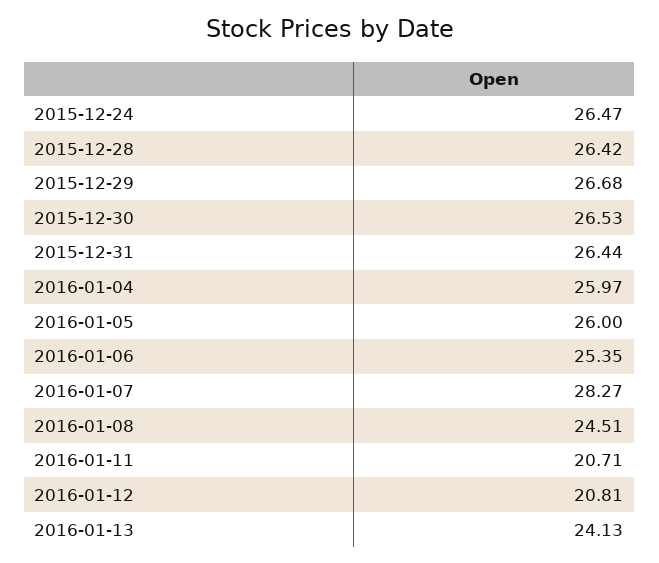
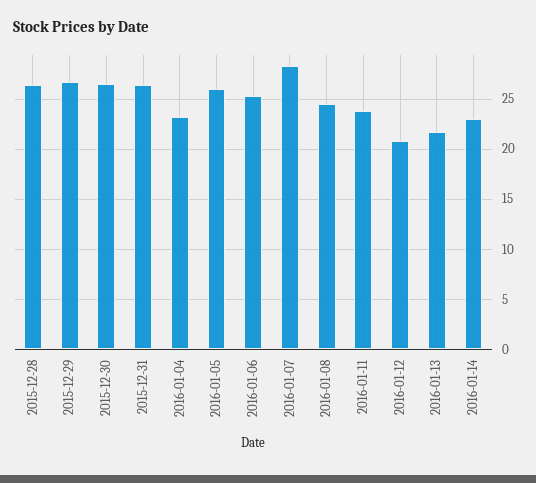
2015-12-24: 26.47 -> none
2016-01-04: 25.97 -> 23
2016-01-11: 20.71 -> 24
2016-01-13: 24.13 -> 22
2016-01-14: none -> 23

